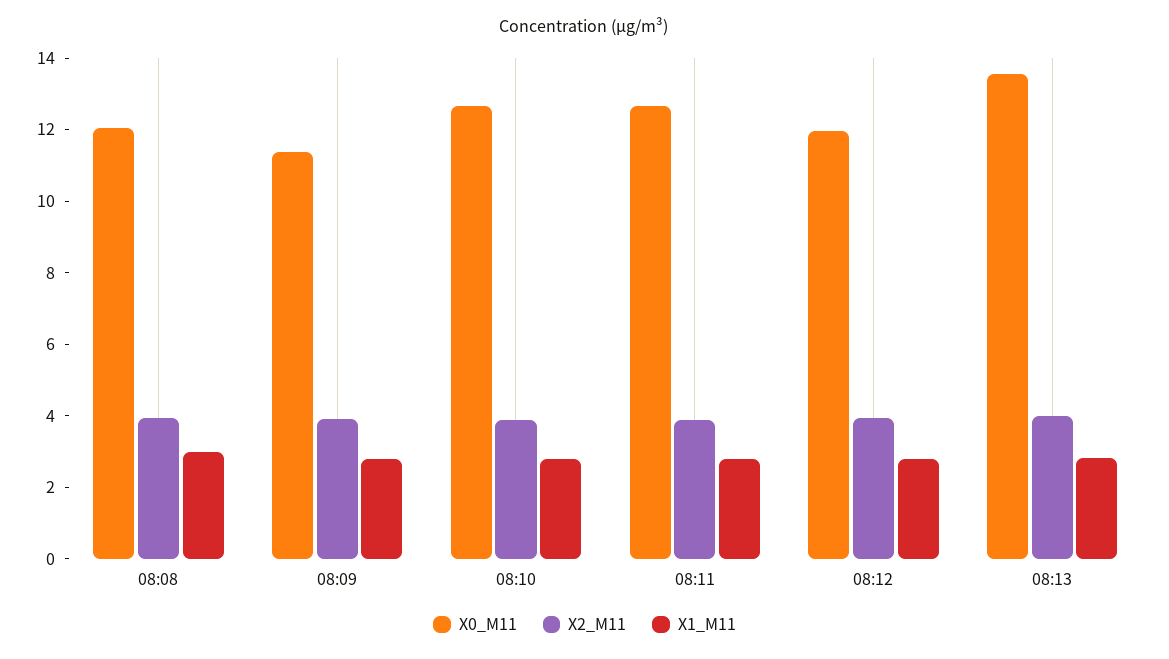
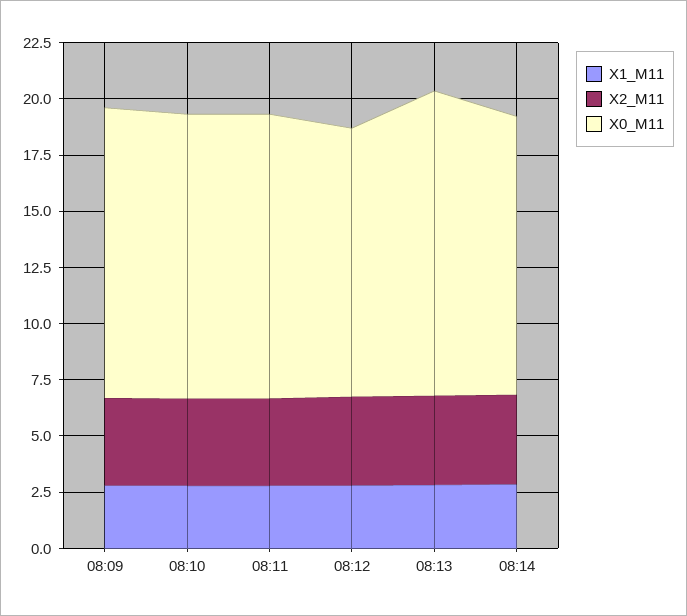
X0_M11, 08:08: 12 -> none
X2_M11, 08:08: 4 -> none
X1_M11, 08:08: 3 -> none
X0_M11, 08:09: 11.5 -> 13
X1_M11, 08:14: none -> 3
X2_M11, 08:14: none -> 4
X0_M11, 08:14: none -> 12.5

